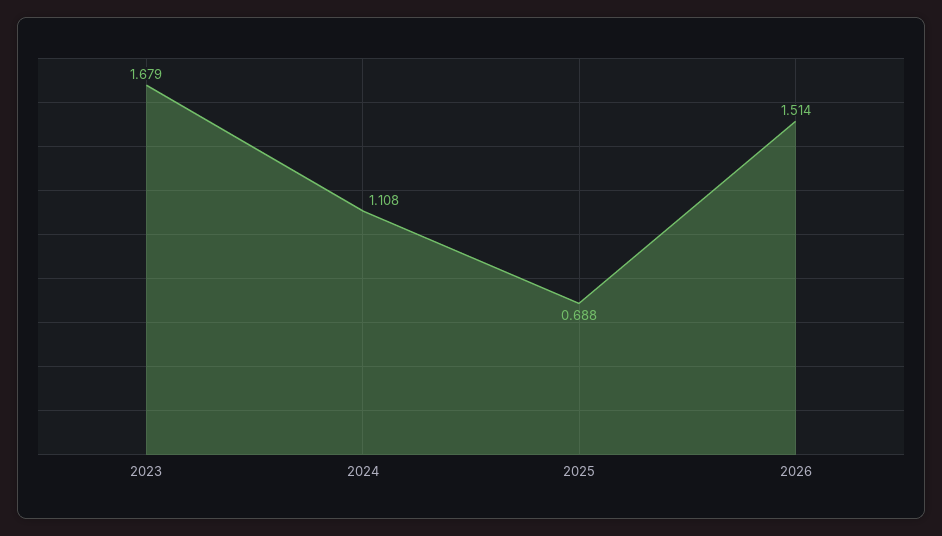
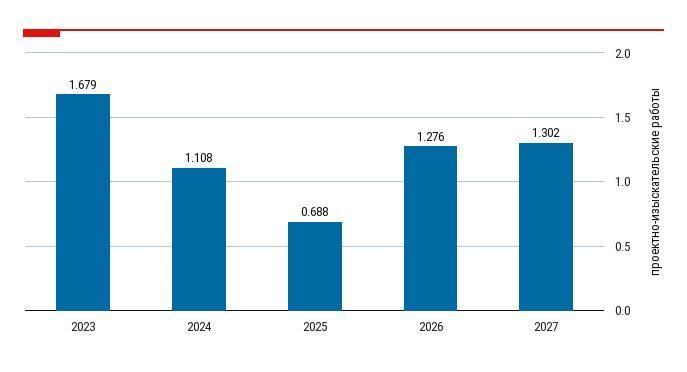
2026: 1.514 -> 1.276
2027: none -> 1.302

